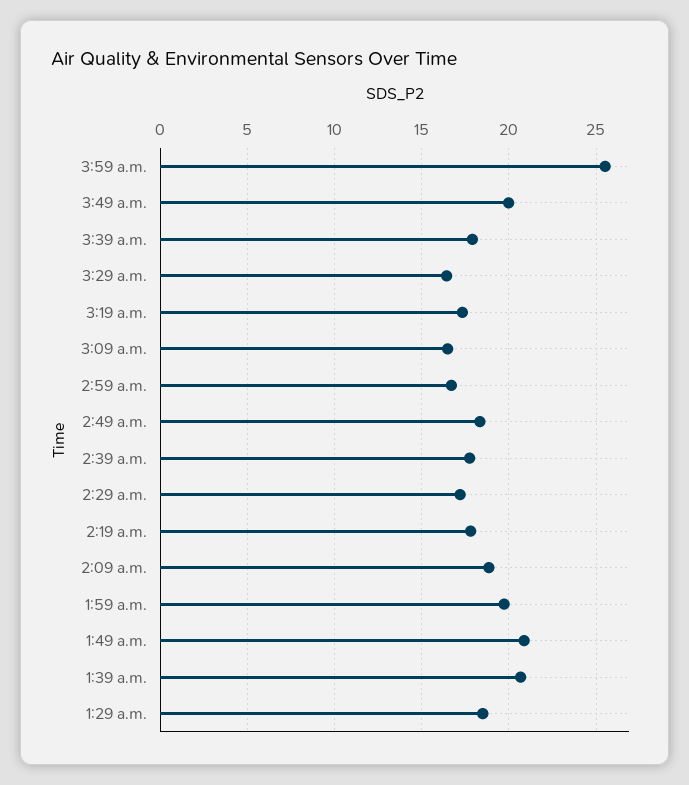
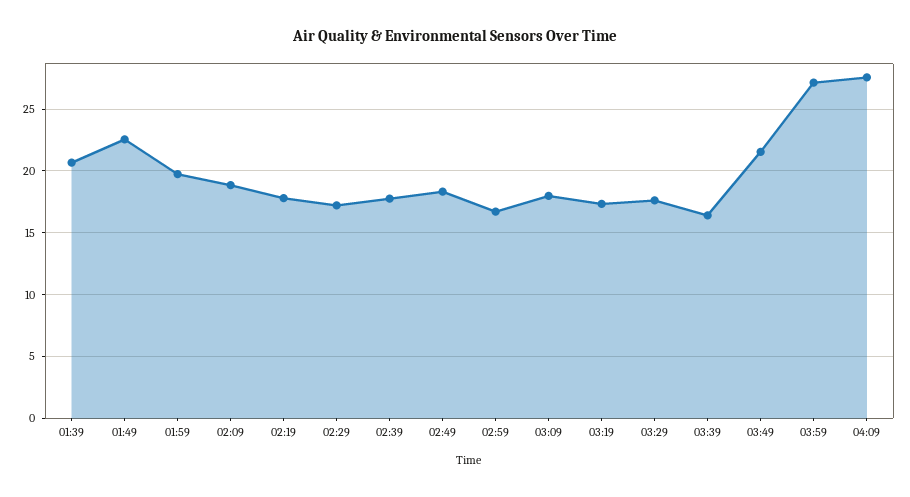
3:59 a.m.: 25.5 -> 27
3:49 a.m.: 20 -> 21.5
3:39 a.m.: 18 -> 16.5
3:29 a.m.: 16.5 -> 17.5
3:09 a.m.: 16.5 -> 18
1:49 a.m.: 21 -> 22.5
1:29 a.m.: 18.5 -> none
04:09: none -> 27.5

